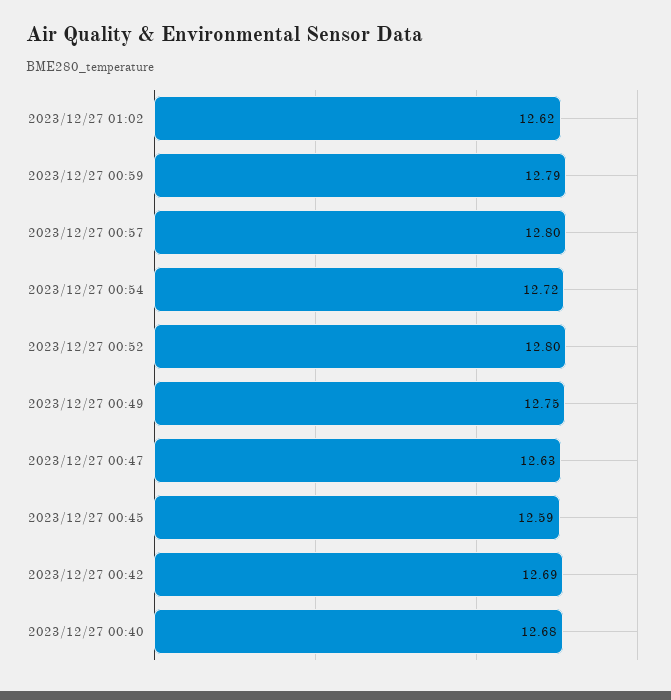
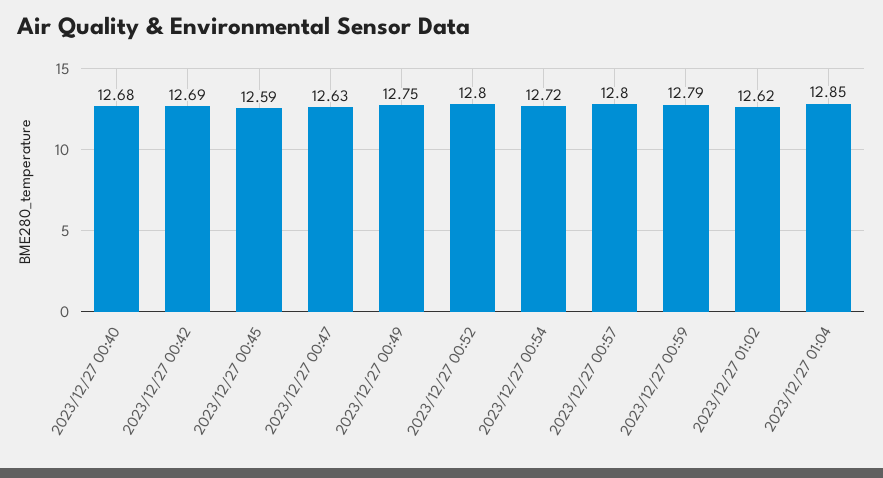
2023/12/27 01:04: none -> 12.85

